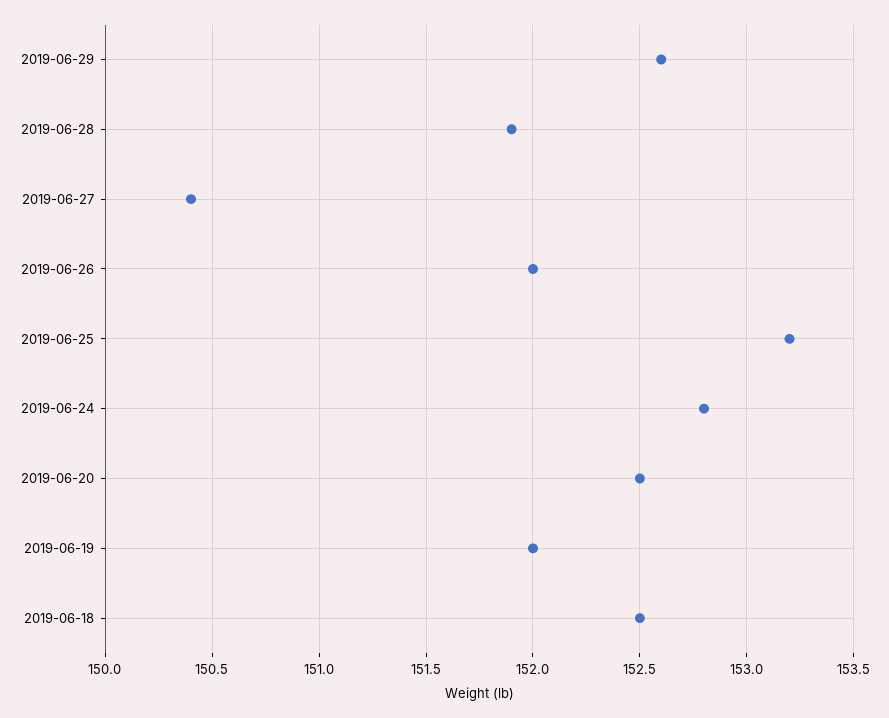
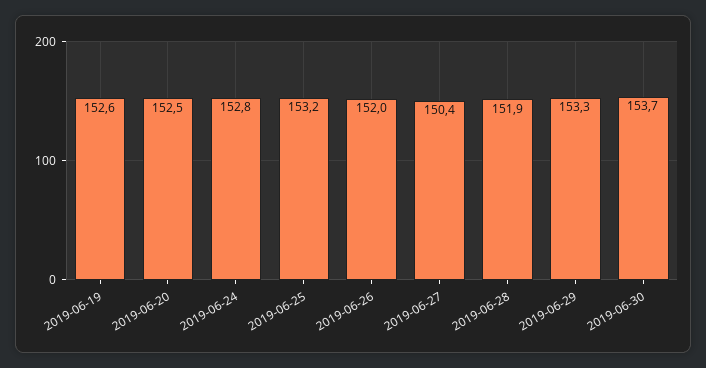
2019-06-29: 152.6 -> 153.3
2019-06-19: 152 -> 152.6
2019-06-18: 152.5 -> none
2019-06-30: none -> 153.7

